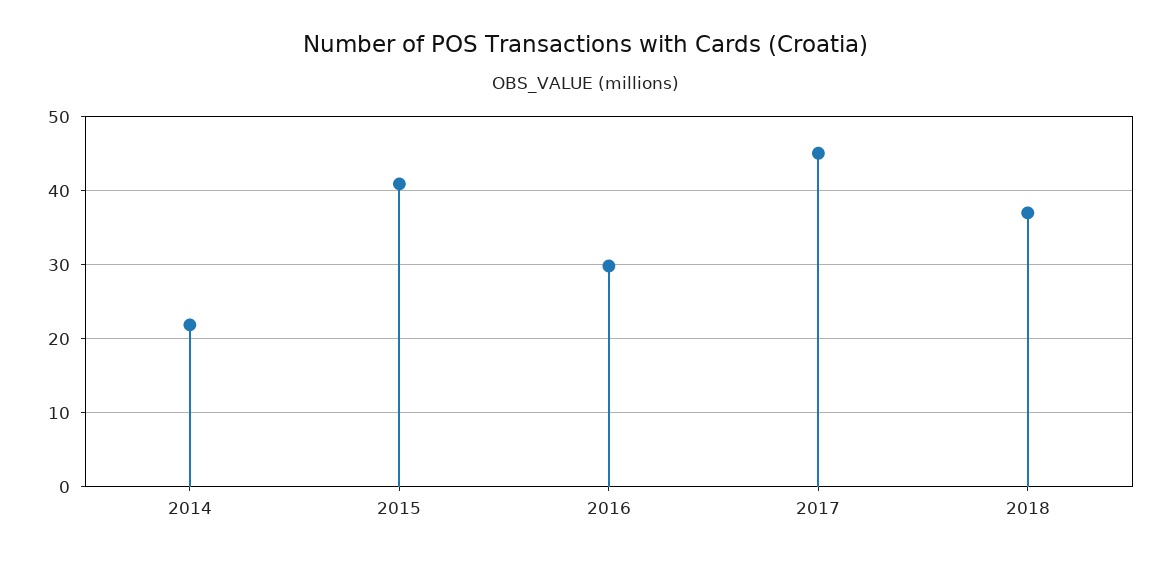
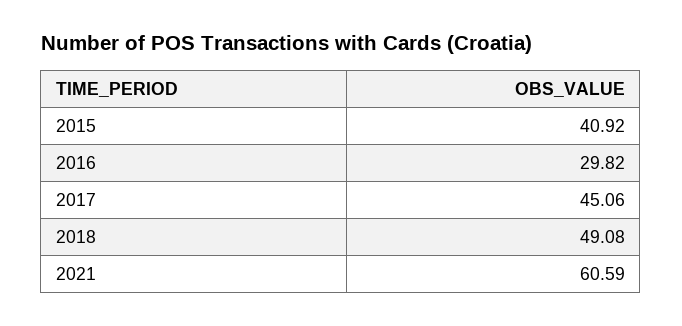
2014: 22 -> none
2018: 37 -> 49.08
2021: none -> 60.59

